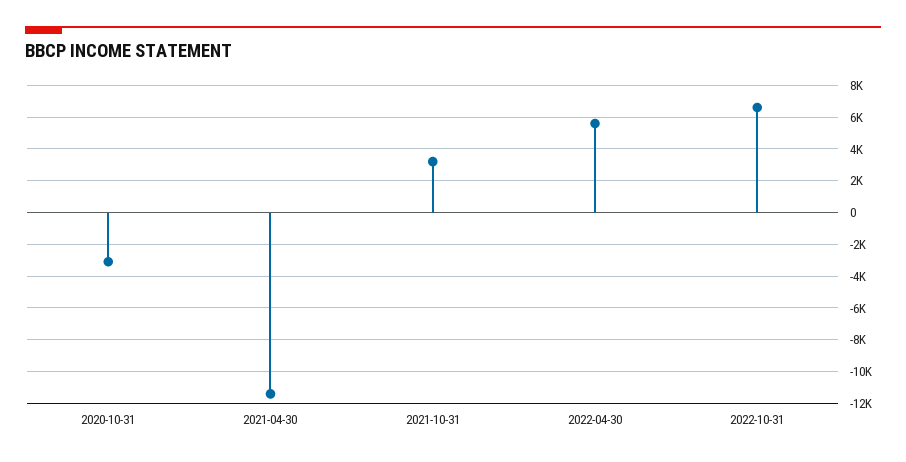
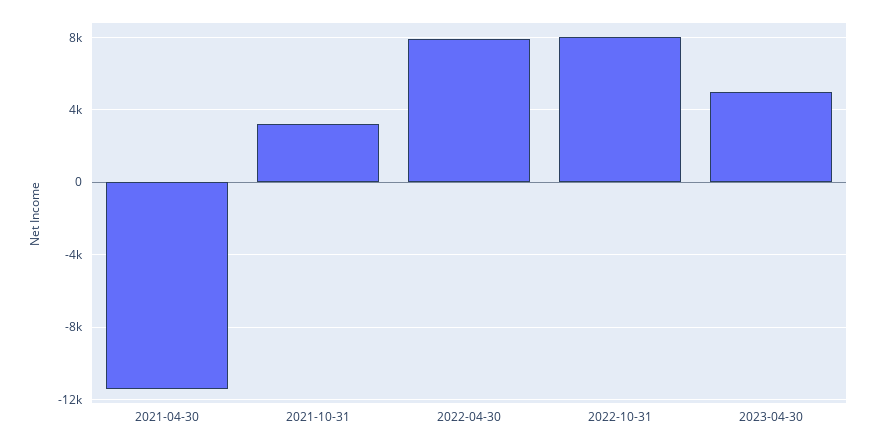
2020-10-31: -3000 -> none
2022-04-30: 5500 -> 8000
2022-10-31: 6500 -> 8000
2023-04-30: none -> 5000

